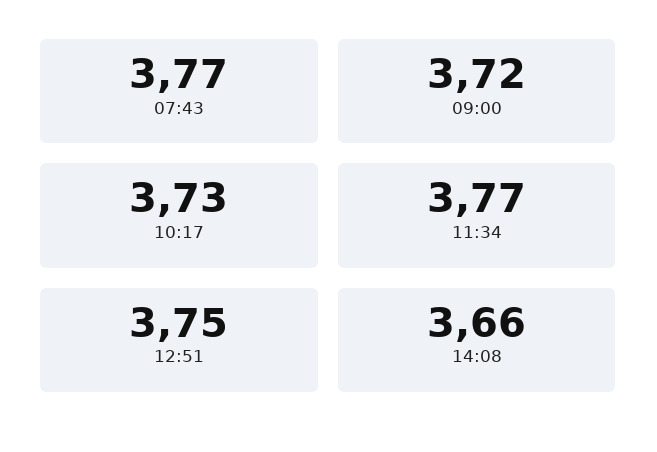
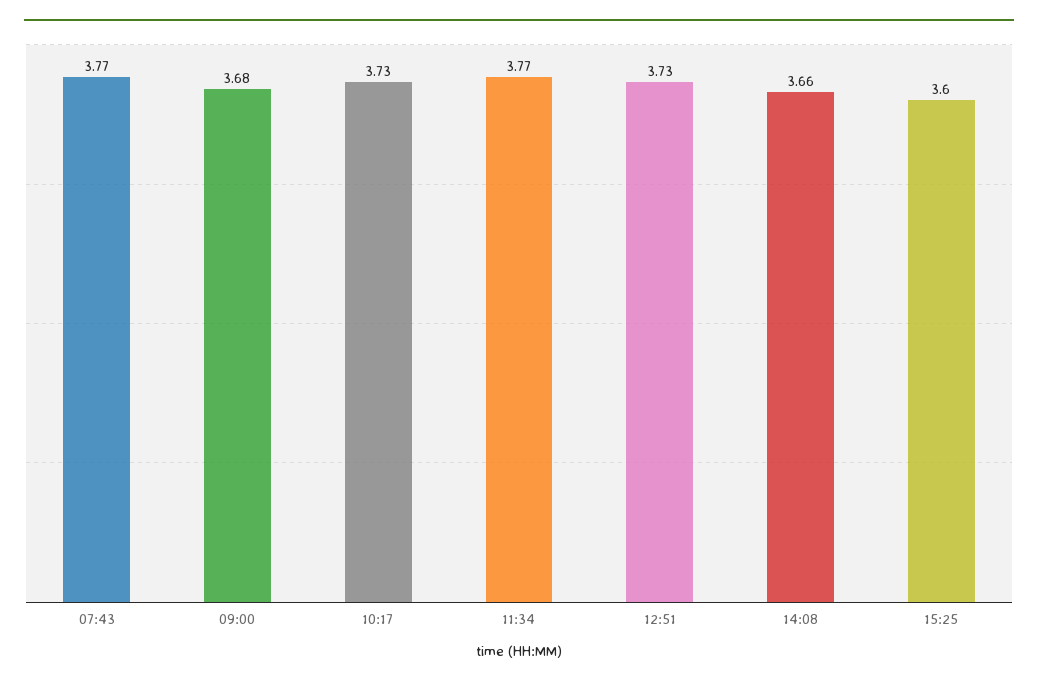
09:00: 3.72 -> 3.68
12:51: 3.75 -> 3.73
15:25: none -> 3.6

